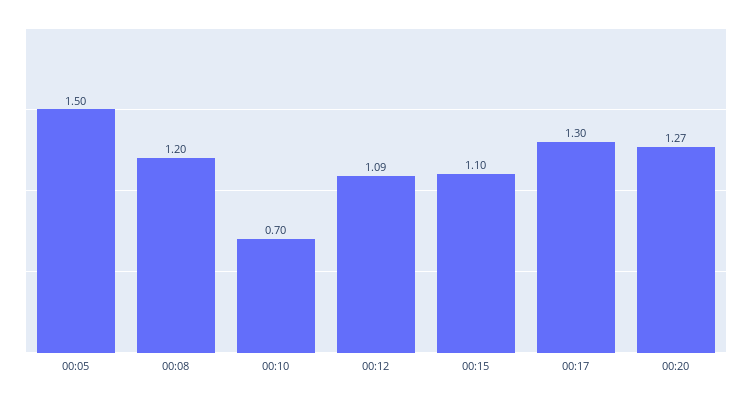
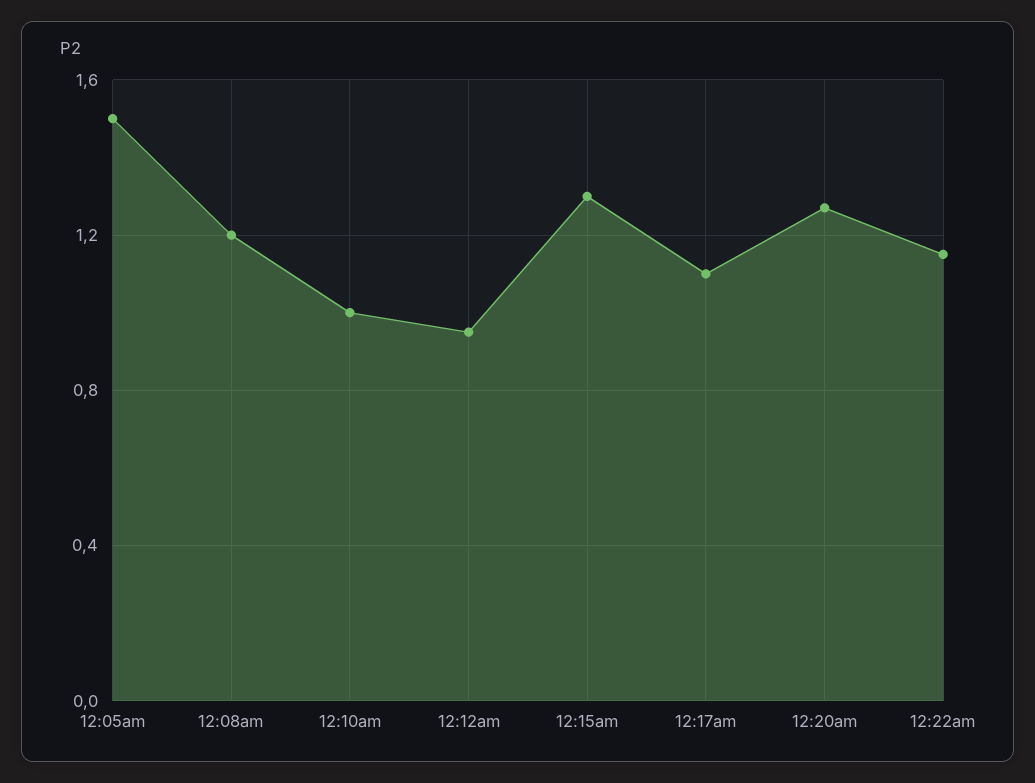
00:10: 0.7 -> 1
00:12: 1.09 -> 0.95
00:15: 1.1 -> 1.3
00:17: 1.3 -> 1.1
12:22am: none -> 1.15

